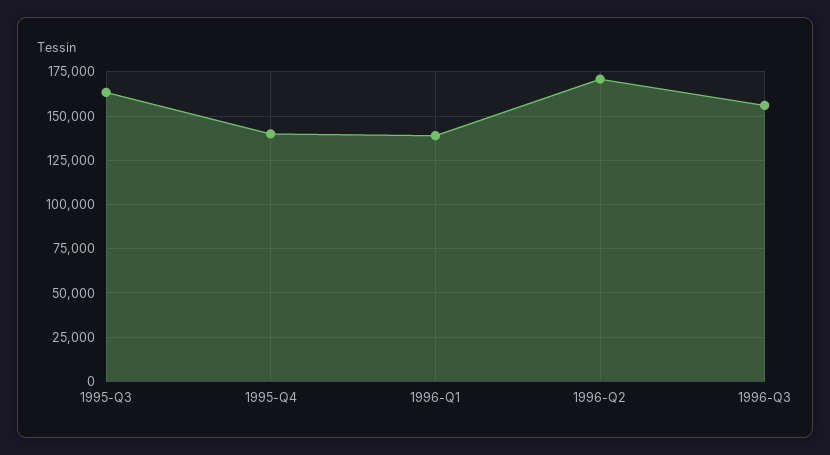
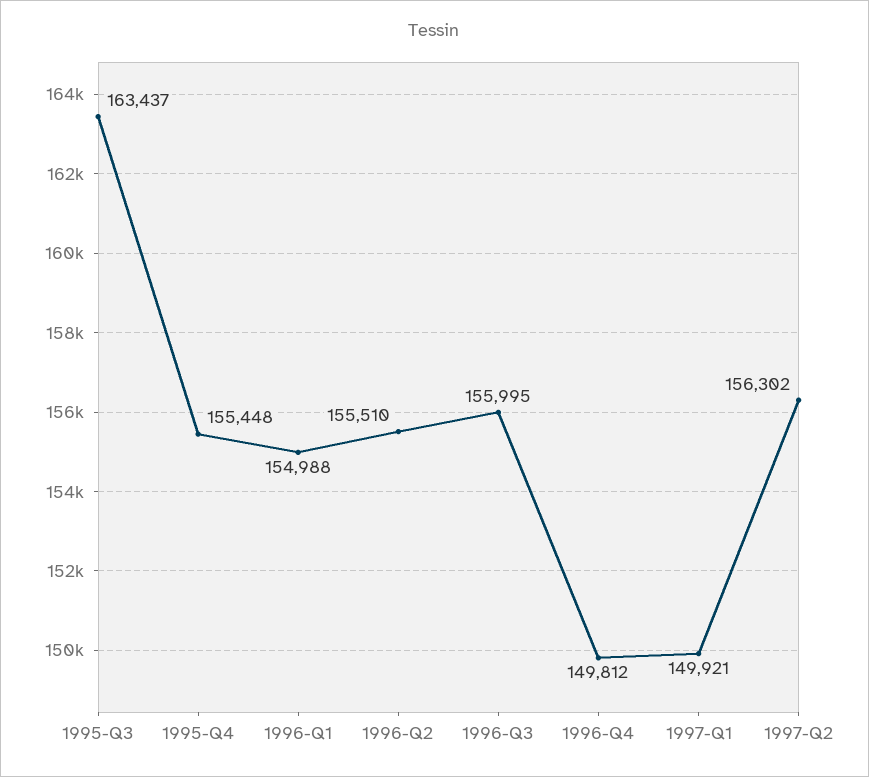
1995-Q4: 140000 -> 155448
1996-Q1: 140000 -> 154988
1996-Q2: 170000 -> 155510
1996-Q4: none -> 149812
1997-Q1: none -> 149921
1997-Q2: none -> 156302

